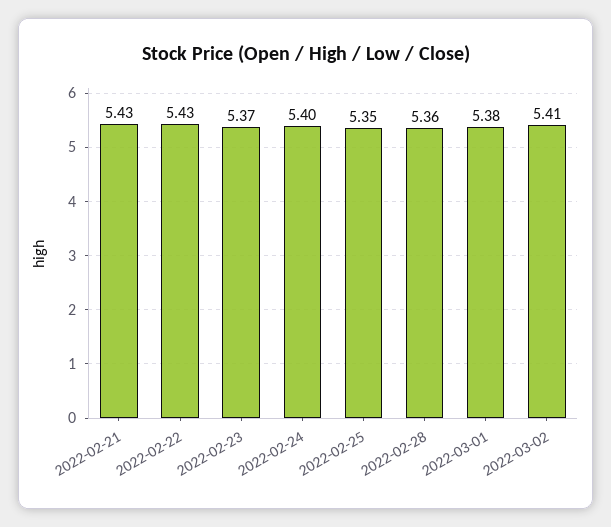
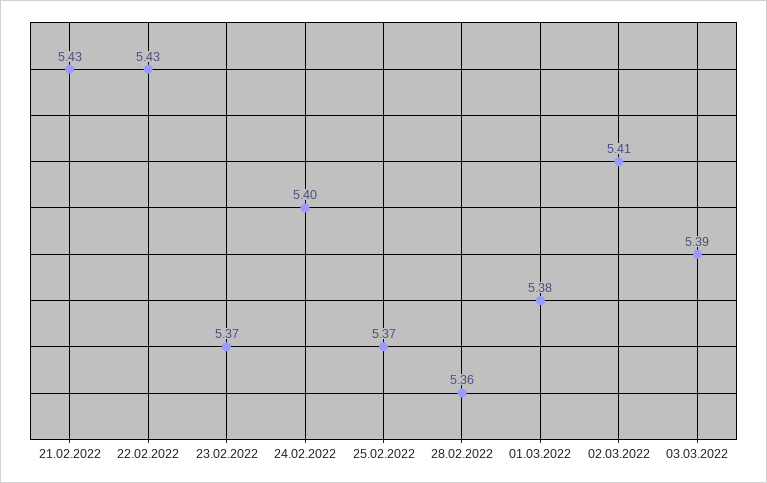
2022-02-25: 5.35 -> 5.37
03.03.2022: none -> 5.39

